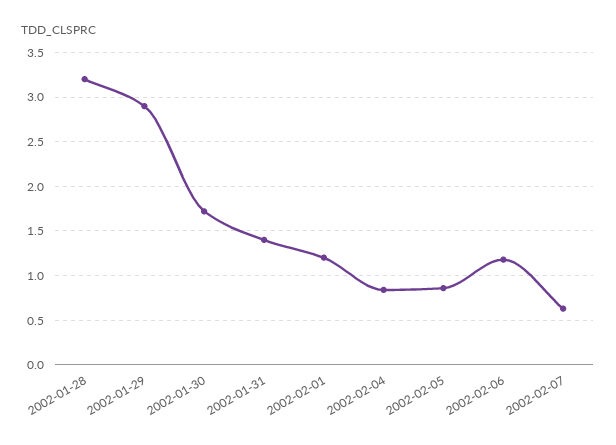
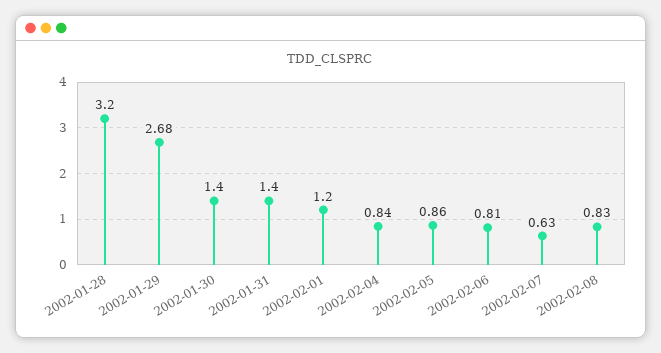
2002-01-29: 2.9 -> 2.68
2002-01-30: 1.7 -> 1.4
2002-02-06: 1.2 -> 0.81
2002-02-08: none -> 0.83

